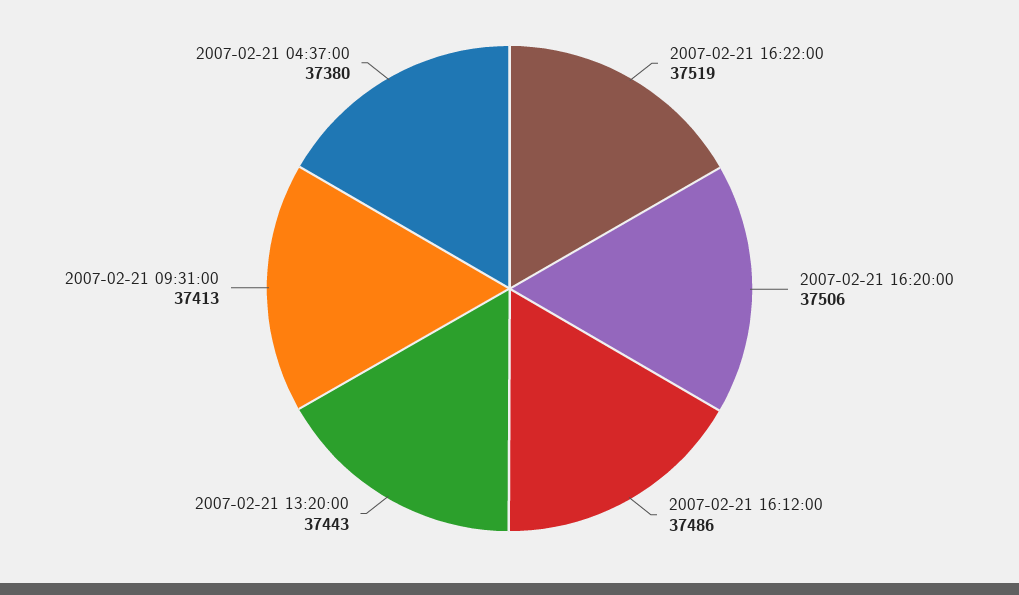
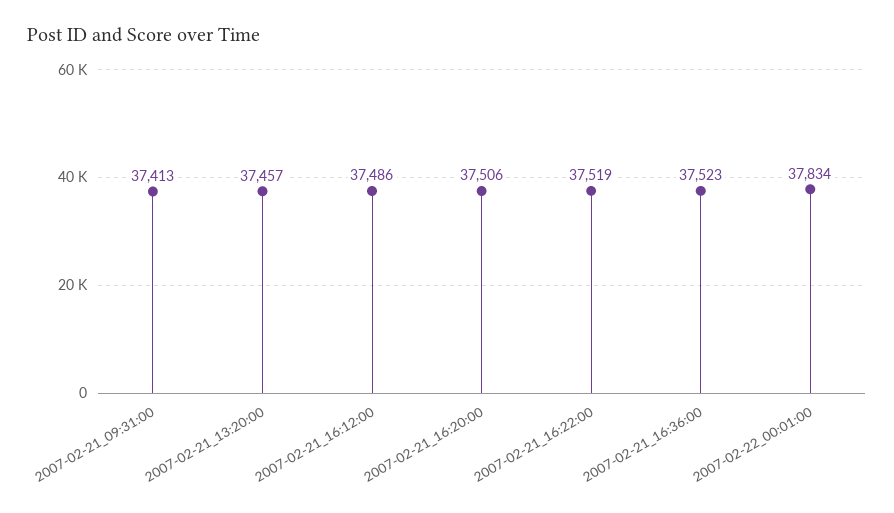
2007-02-21 13:20:00: 37443 -> 37457
2007-02-21 04:37:00: 37380 -> none
2007-02-21_16:36:00: none -> 37523
2007-02-22_00:01:00: none -> 37834

